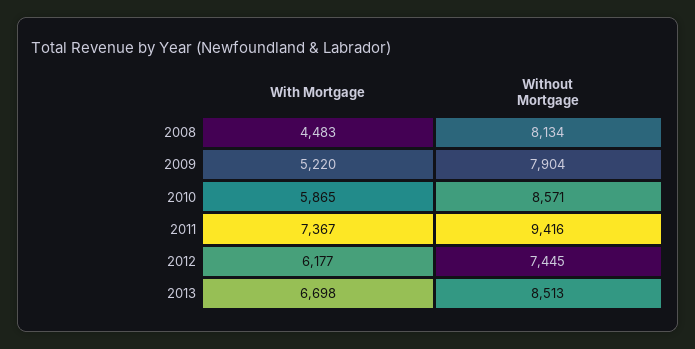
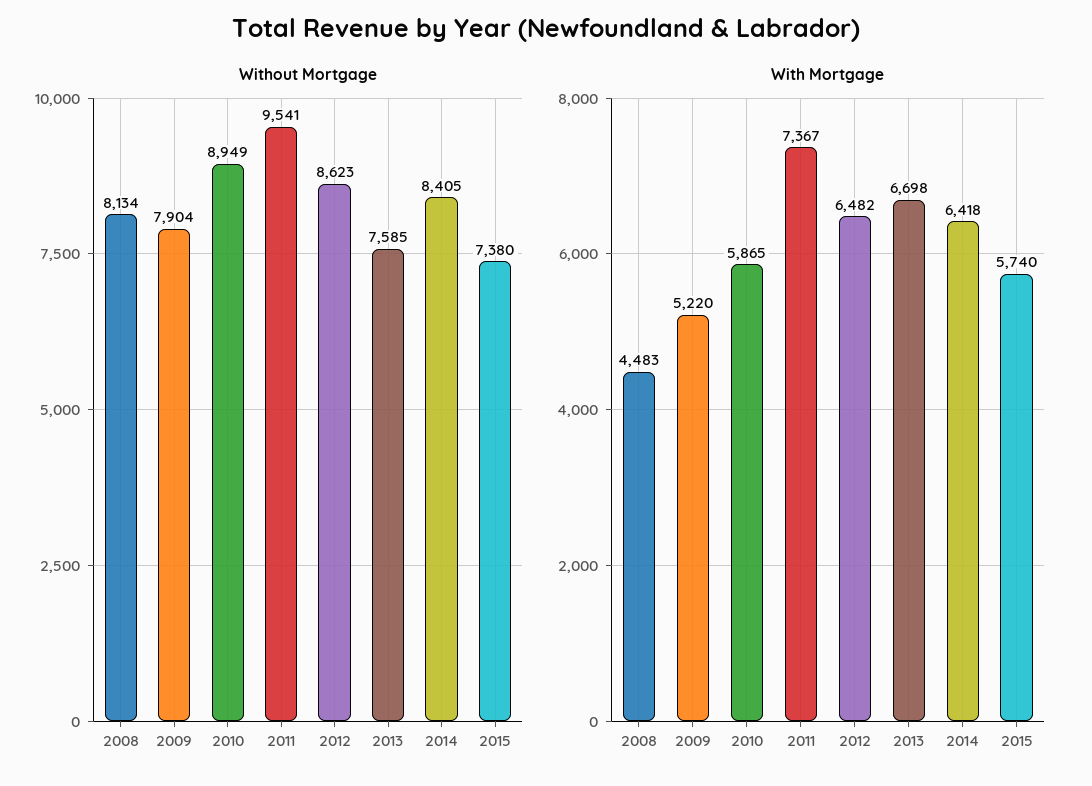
Without Mortgage, 2010: 8571 -> 8949
Without Mortgage, 2011: 9416 -> 9541
With Mortgage, 2012: 6177 -> 6482
Without Mortgage, 2012: 7445 -> 8623
Without Mortgage, 2013: 8513 -> 7585
Without Mortgage, 2014: none -> 8405
Without Mortgage, 2015: none -> 7380
With Mortgage, 2014: none -> 6418
With Mortgage, 2015: none -> 5740

